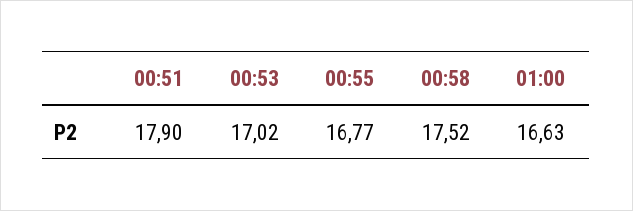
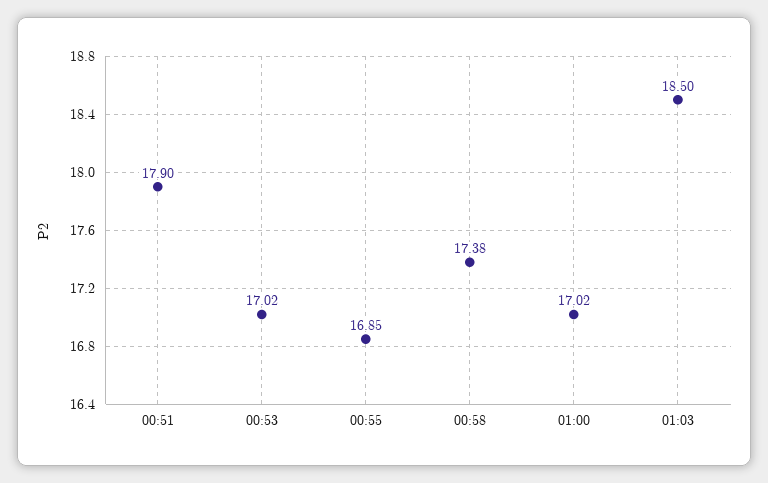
00:55: 16.77 -> 16.85
00:58: 17.52 -> 17.38
01:00: 16.63 -> 17.02
01:03: none -> 18.5

